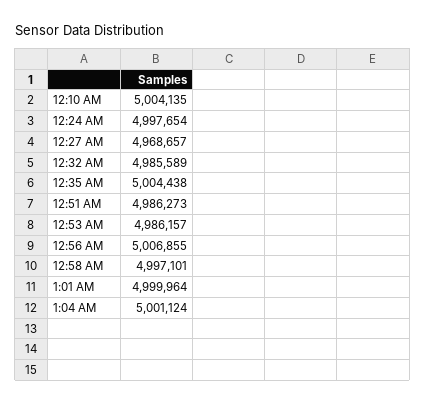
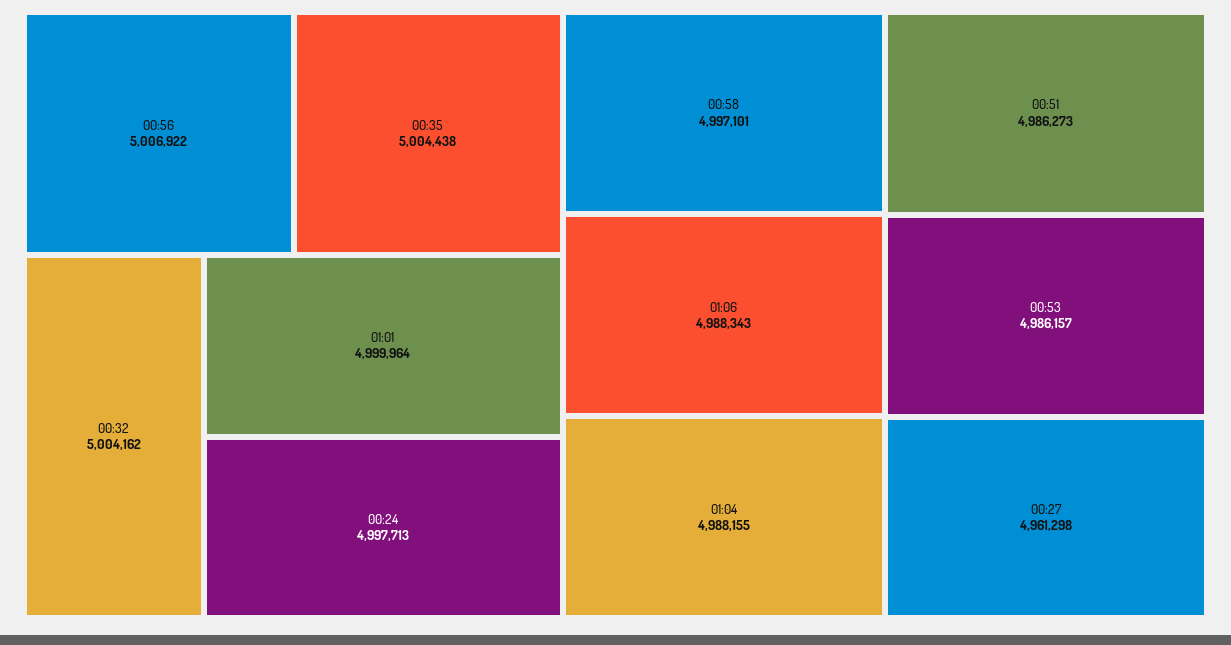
12:10 AM: 5004135 -> none
12:24 AM: 4997654 -> 4997713
12:27 AM: 4968657 -> 4961298
12:32 AM: 4985589 -> 5004162
12:56 AM: 5006855 -> 5006922
1:04 AM: 5001124 -> 4988155
01:06: none -> 4988343

